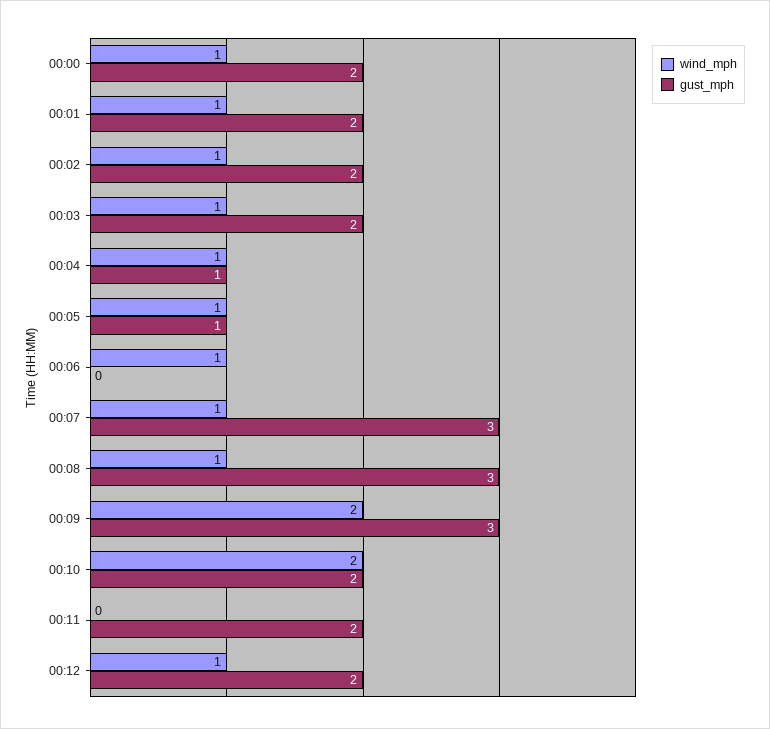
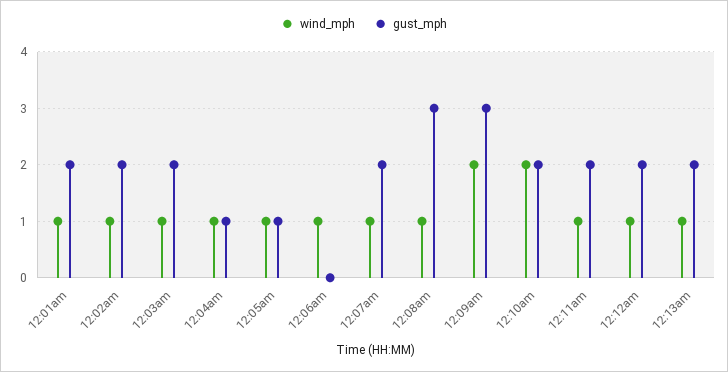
wind_mph, 00:00: 1 -> none
gust_mph, 00:00: 2 -> none
gust_mph, 00:07: 3 -> 2
wind_mph, 00:11: 0 -> 1
wind_mph, 12:13am: none -> 1
gust_mph, 12:13am: none -> 2

